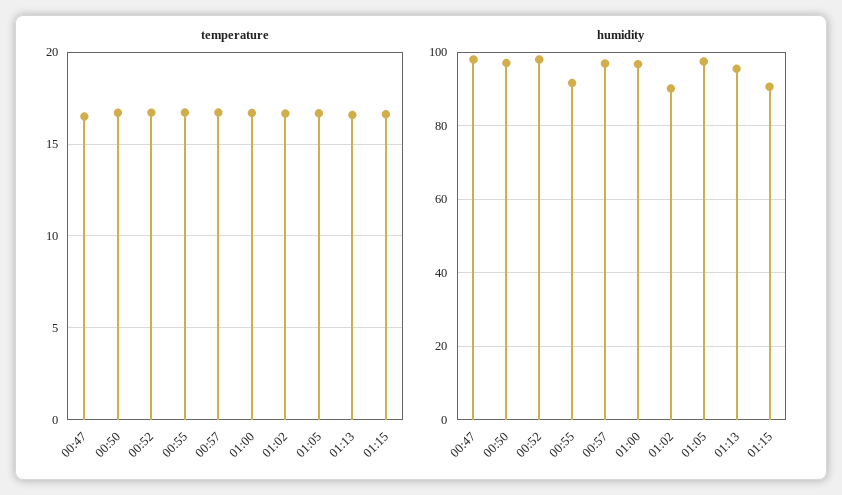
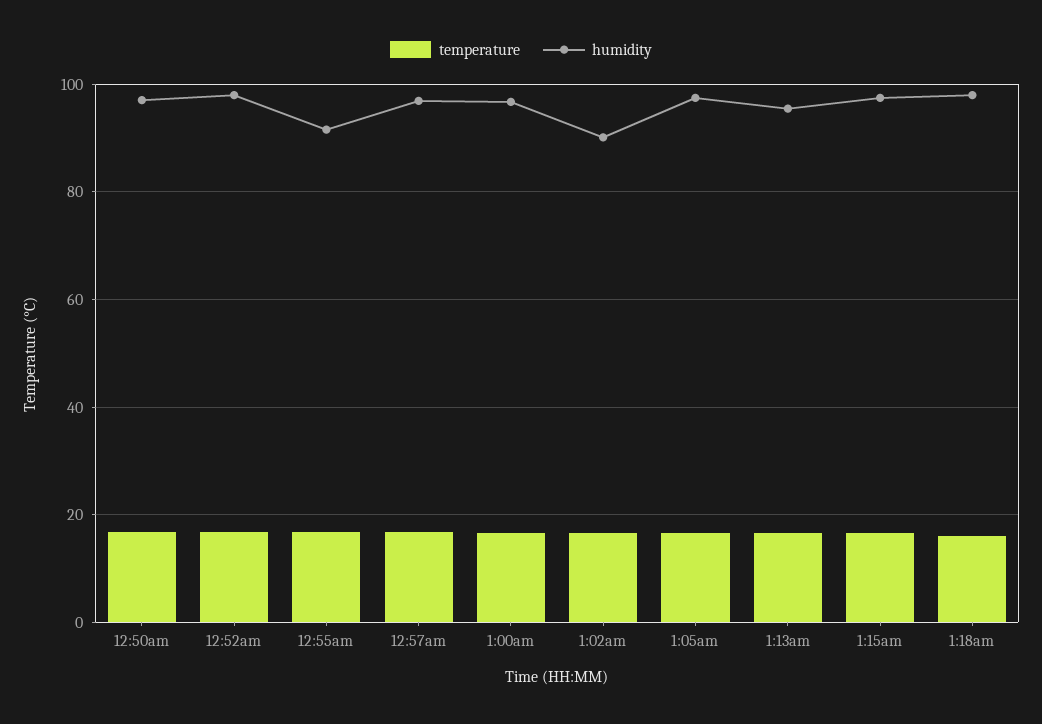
temperature, 00:47: 16.5 -> none
humidity, 00:47: 98 -> none
humidity, 01:15: 90 -> 98
temperature, 1:18am: none -> 16
humidity, 1:18am: none -> 98

